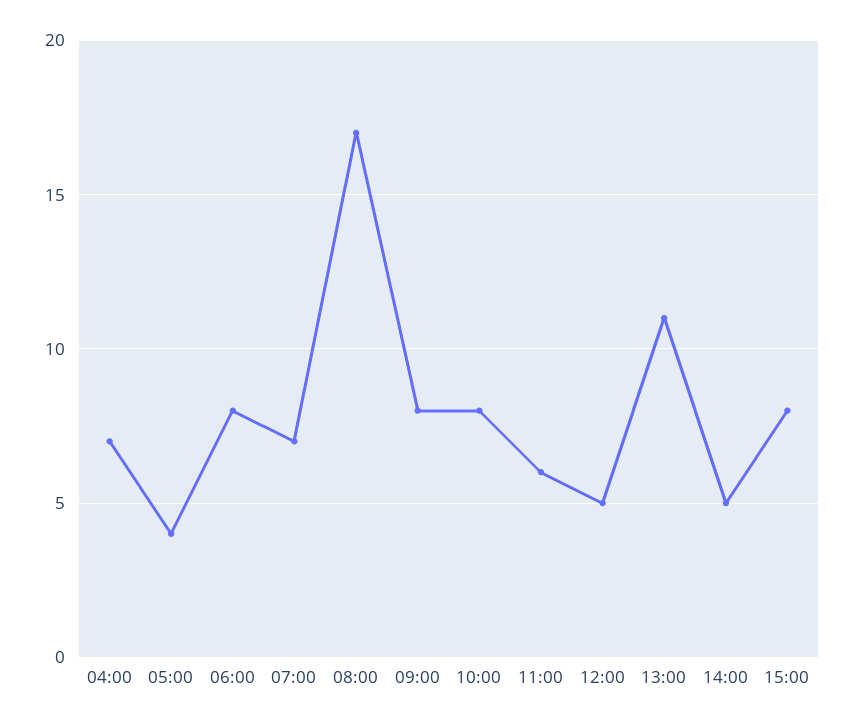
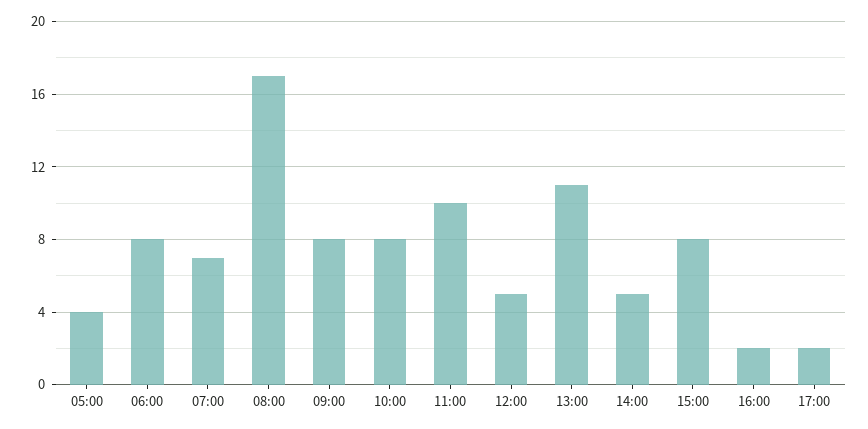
04:00: 7 -> none
11:00: 6 -> 10
16:00: none -> 2
17:00: none -> 2

